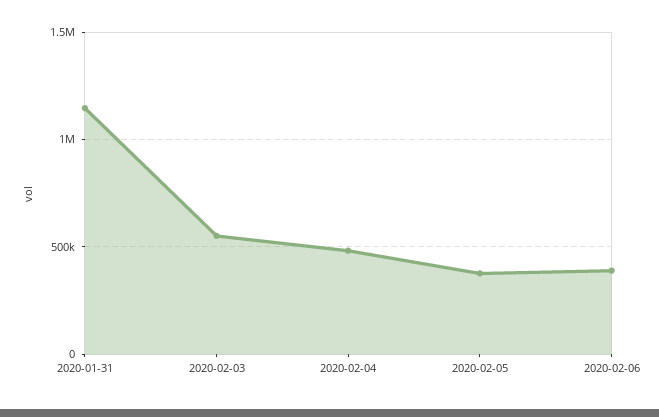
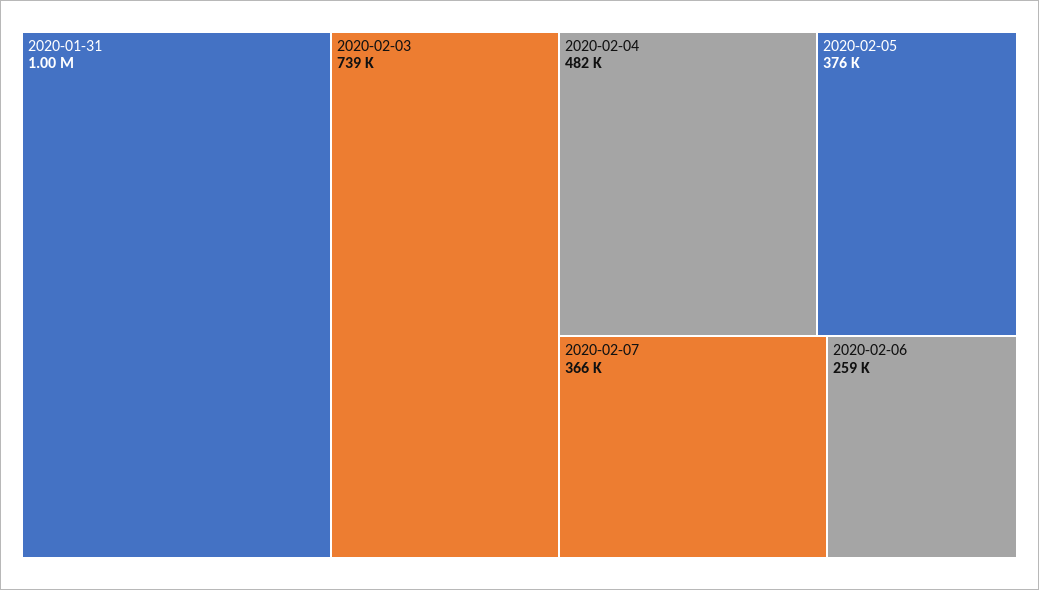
2020-01-31: 1150000 -> 1000000
2020-02-03: 550000 -> 739000
2020-02-06: 400000 -> 259000
2020-02-07: none -> 366000

